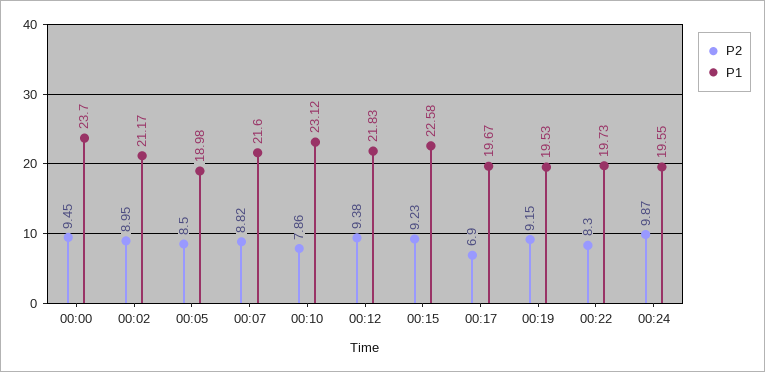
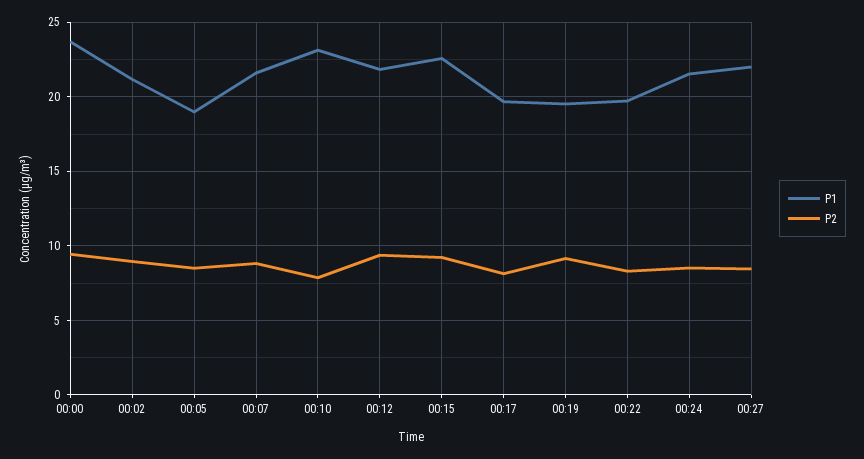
P2, 00:17: 6.9 -> 8
P2, 00:24: 9.87 -> 8.5
P1, 00:24: 19.55 -> 21.5
P1, 00:27: none -> 22
P2, 00:27: none -> 8.5

